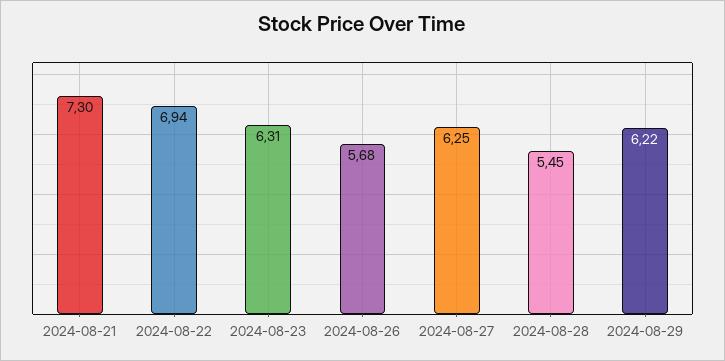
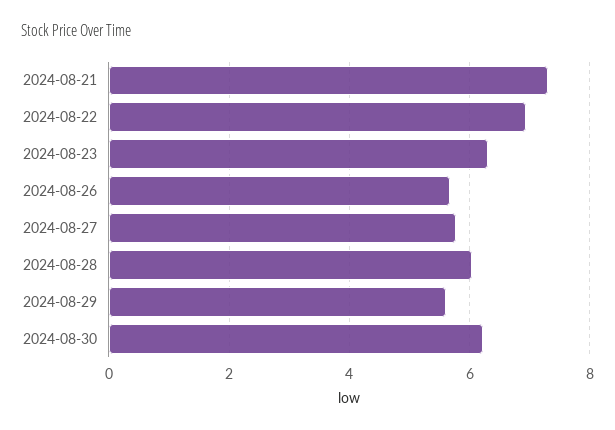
2024-08-27: 6.25 -> 5.8
2024-08-28: 5.45 -> 6
2024-08-29: 6.22 -> 5.6
2024-08-30: none -> 6.2

